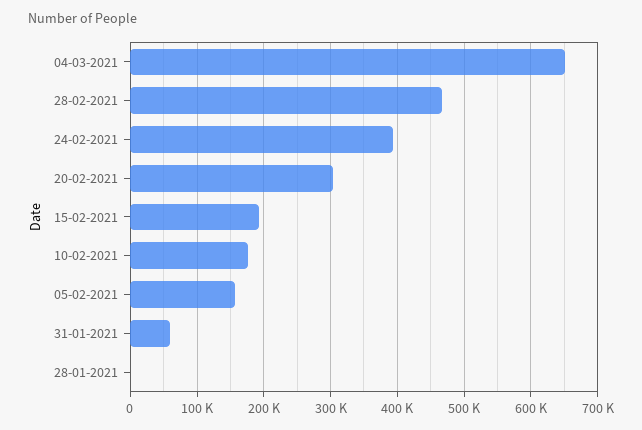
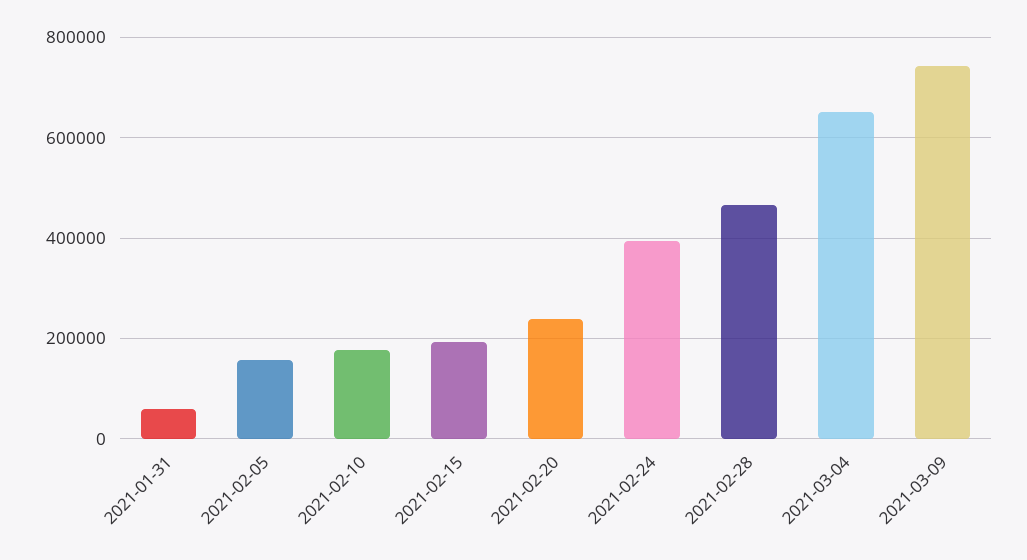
20-02-2021: 300000 -> 240000
28-01-2021: 0 -> none
2021-03-09: none -> 740000

